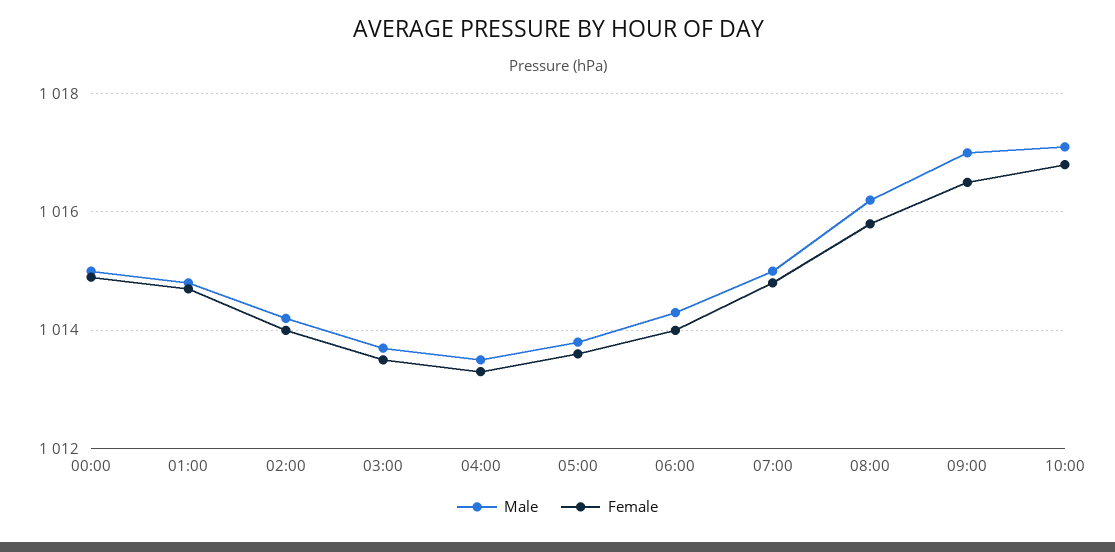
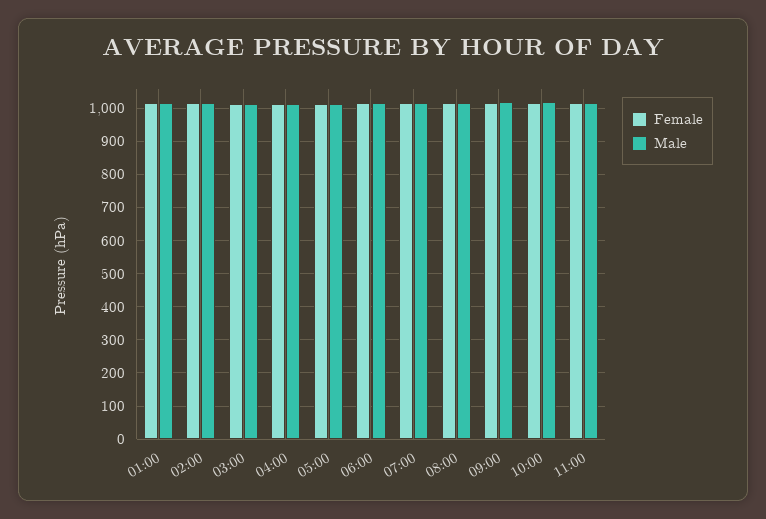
Male, 00:00: 1015 -> none
Female, 00:00: 1015 -> none
Female, 11:00: none -> 1020
Male, 11:00: none -> 1020

